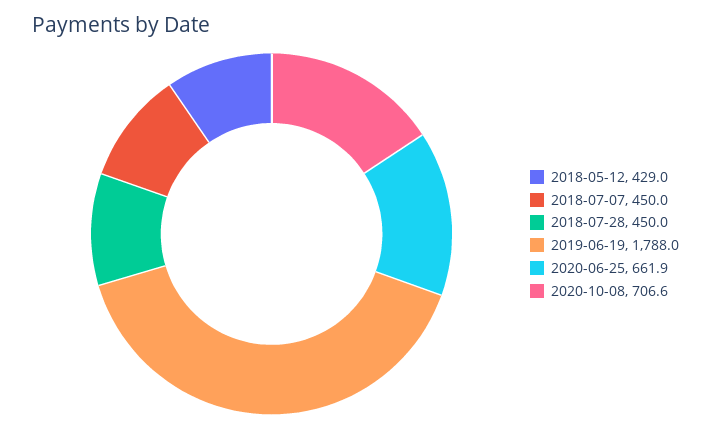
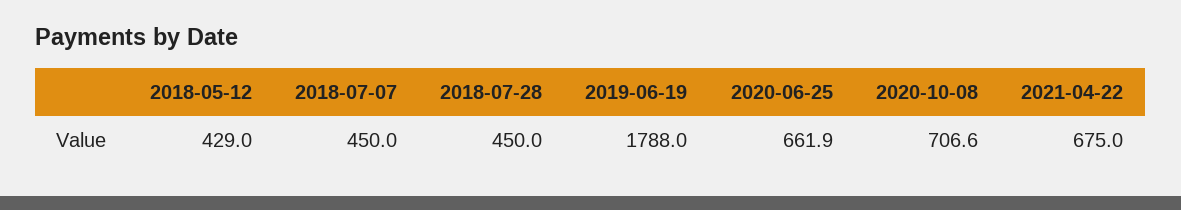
2021-04-22: none -> 675

